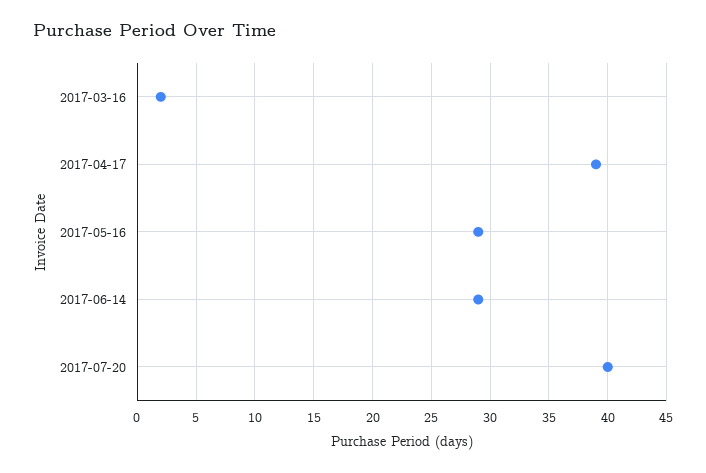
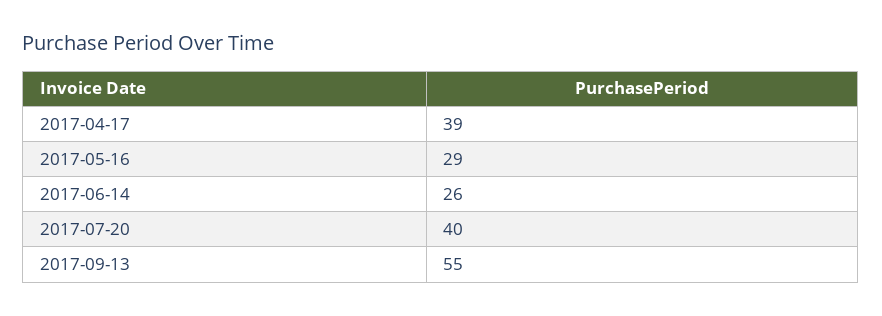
2017-03-16: 2 -> none
2017-06-14: 29 -> 26
2017-09-13: none -> 55

